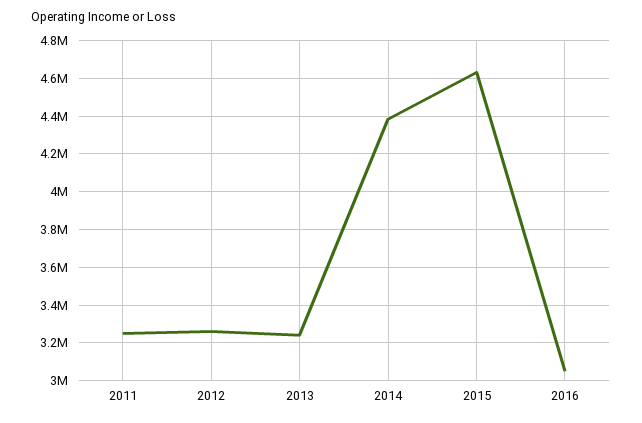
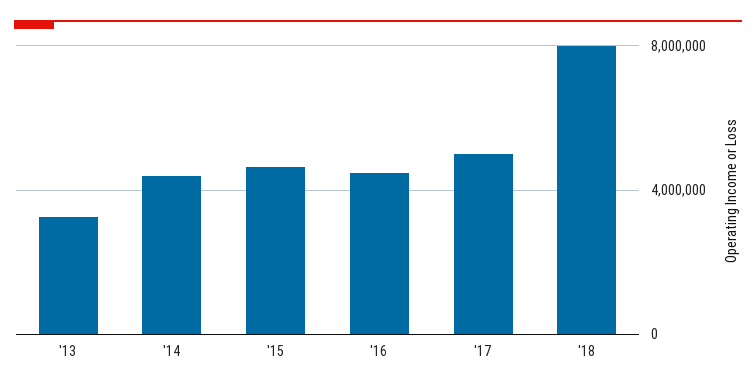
2011: 3250000 -> none
2012: 3250000 -> none
2016: 3050000 -> 4500000
'17: none -> 5000000
'18: none -> 8000000

